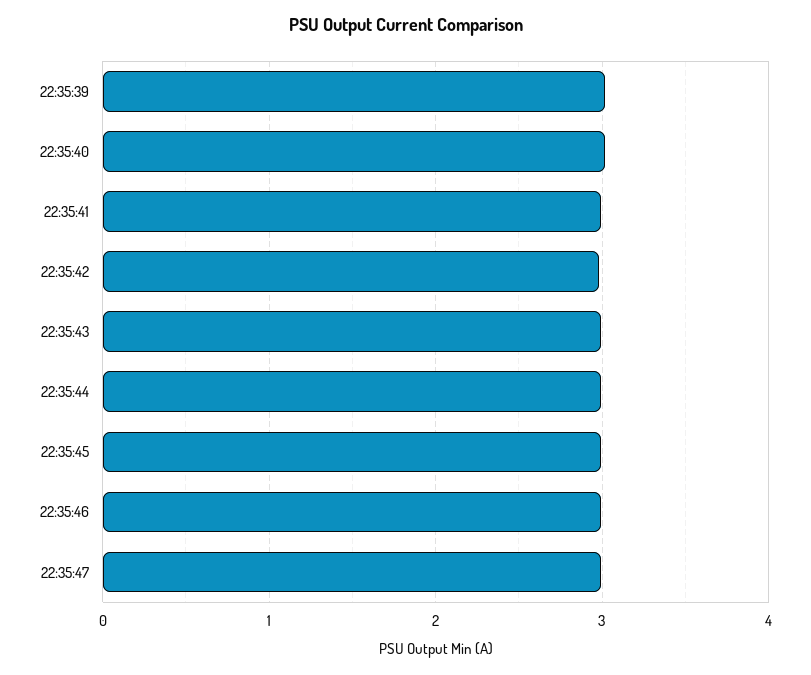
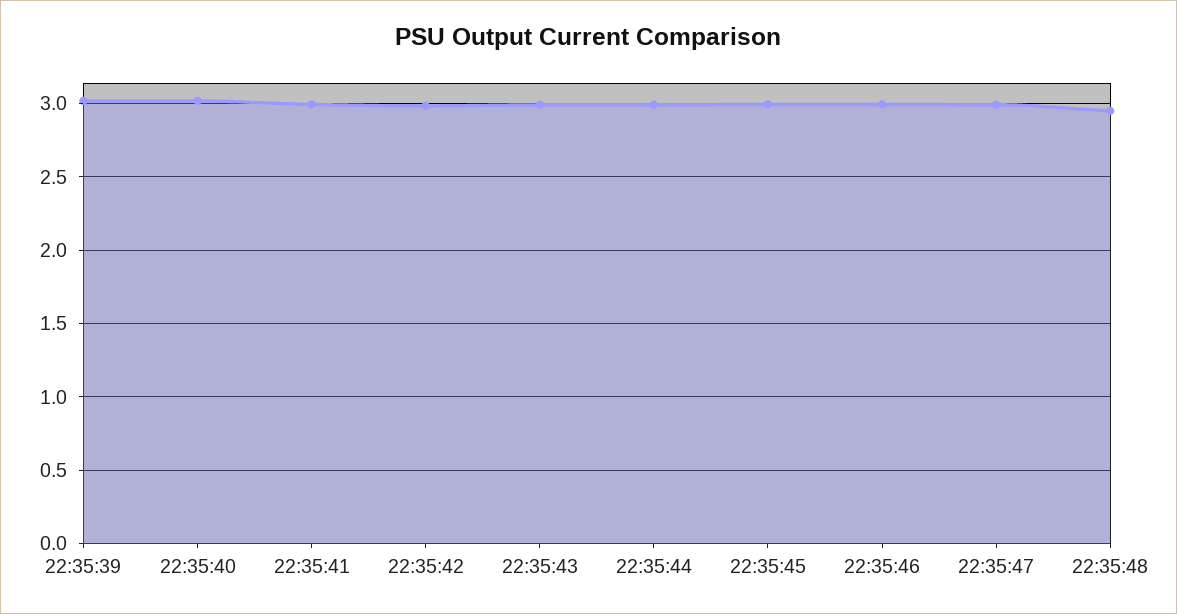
22:35:48: none -> 2.95

